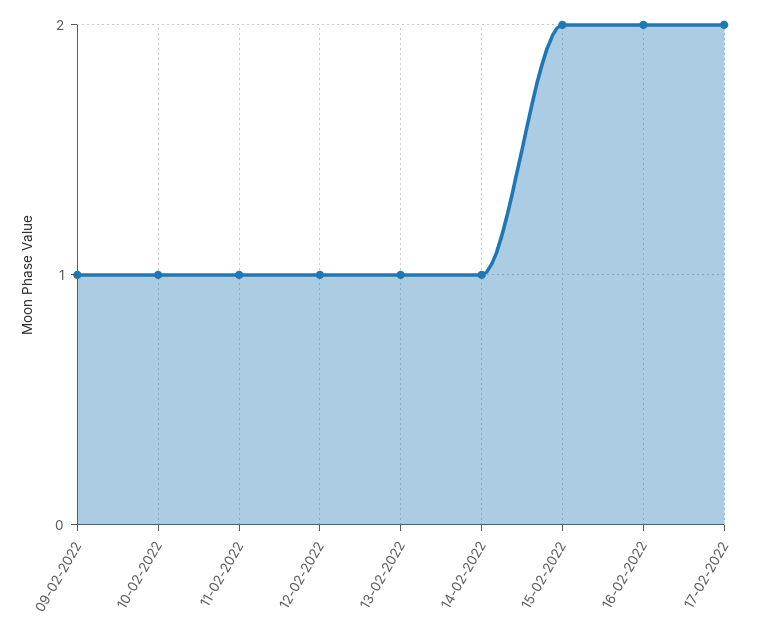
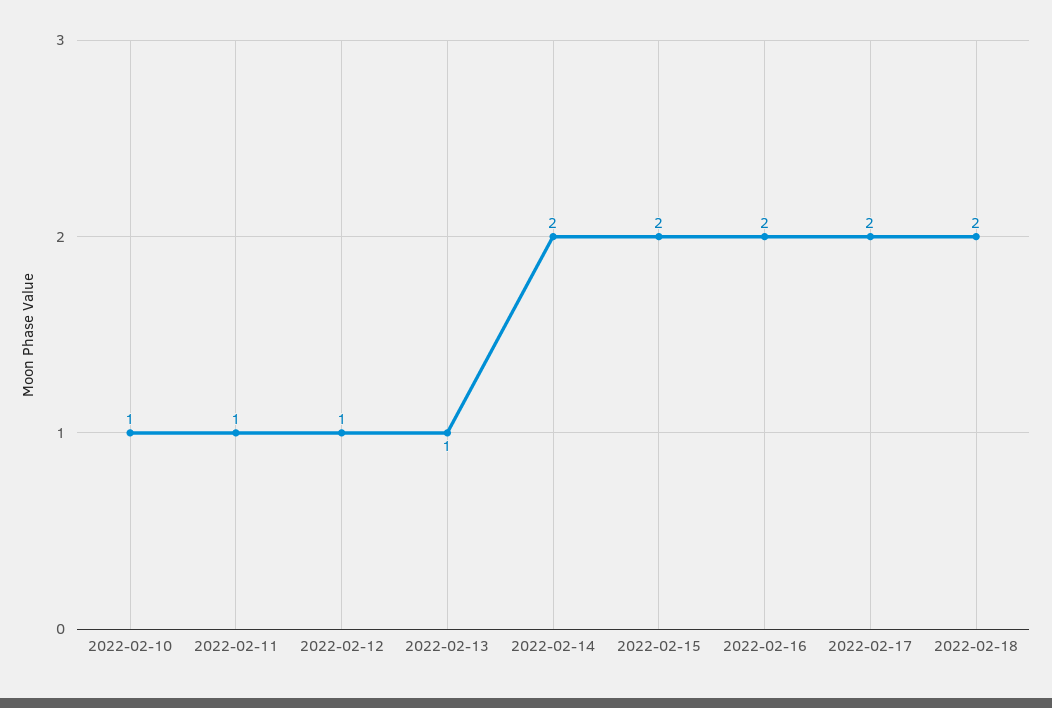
09-02-2022: 1 -> none
14-02-2022: 1 -> 2
2022-02-18: none -> 2

